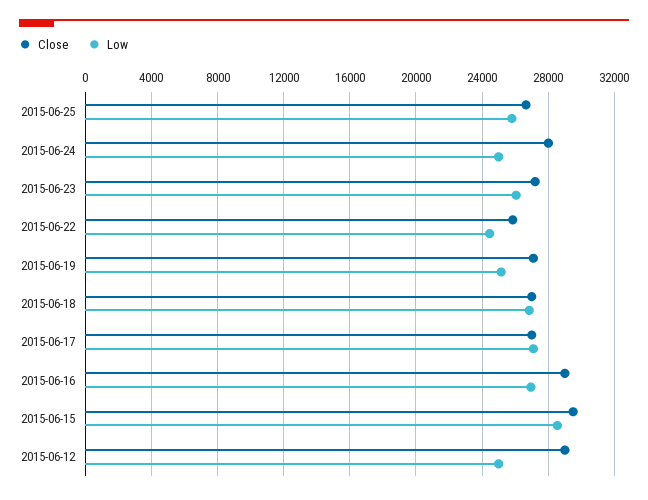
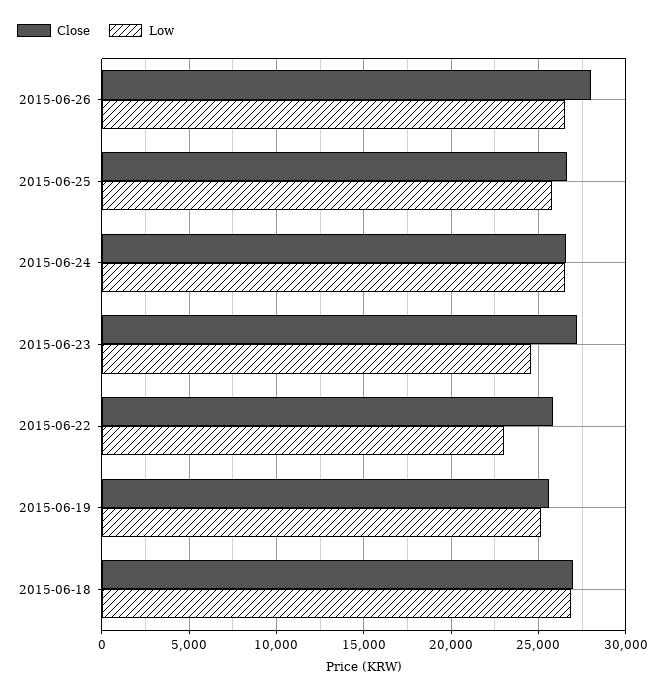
Close, 2015-06-24: 28000 -> 26500
Low, 2015-06-24: 25000 -> 26500
Low, 2015-06-23: 26000 -> 24500
Low, 2015-06-22: 24500 -> 23000
Close, 2015-06-19: 27000 -> 25500
Close, 2015-06-17: 27000 -> none
Low, 2015-06-17: 27000 -> none
Close, 2015-06-16: 29000 -> none
Low, 2015-06-16: 27000 -> none
Close, 2015-06-15: 29500 -> none
Low, 2015-06-15: 28500 -> none
Close, 2015-06-12: 29000 -> none
Low, 2015-06-12: 25000 -> none
Close, 2015-06-26: none -> 28000
Low, 2015-06-26: none -> 26500

